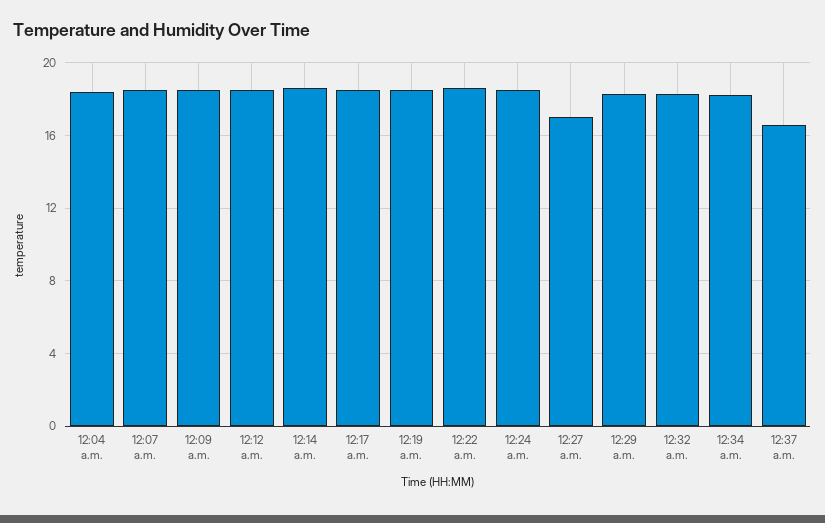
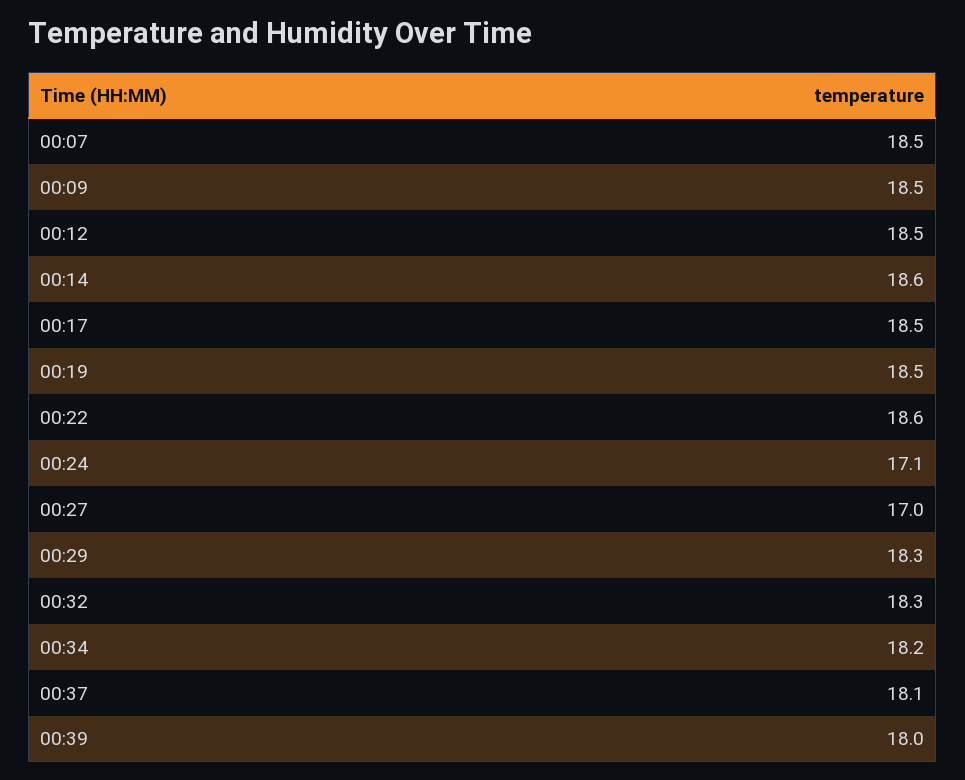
12:04 a.m.: 18.5 -> none
12:24 a.m.: 18.5 -> 17.1
12:37 a.m.: 16.5 -> 18.1
00:39: none -> 18

